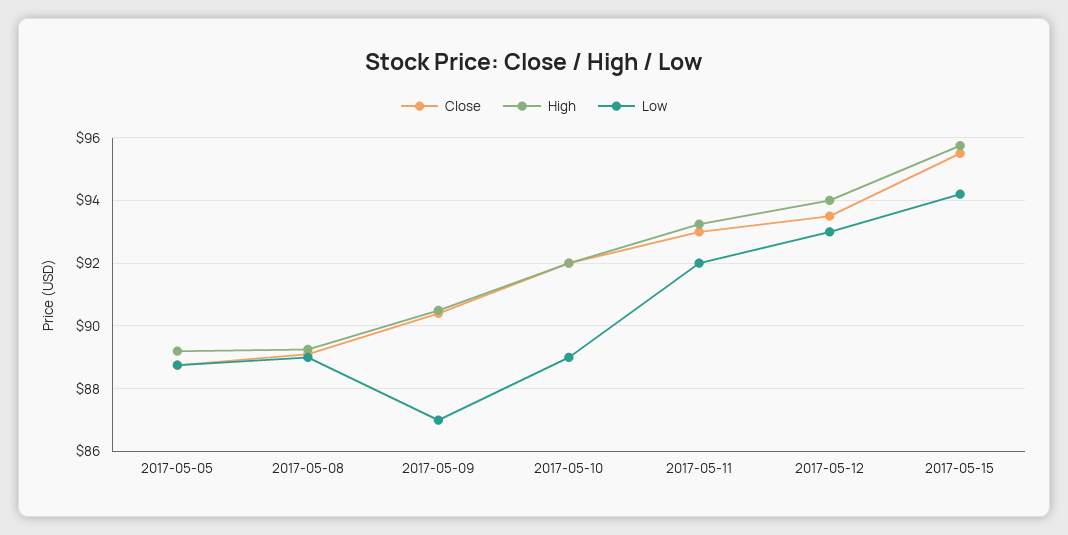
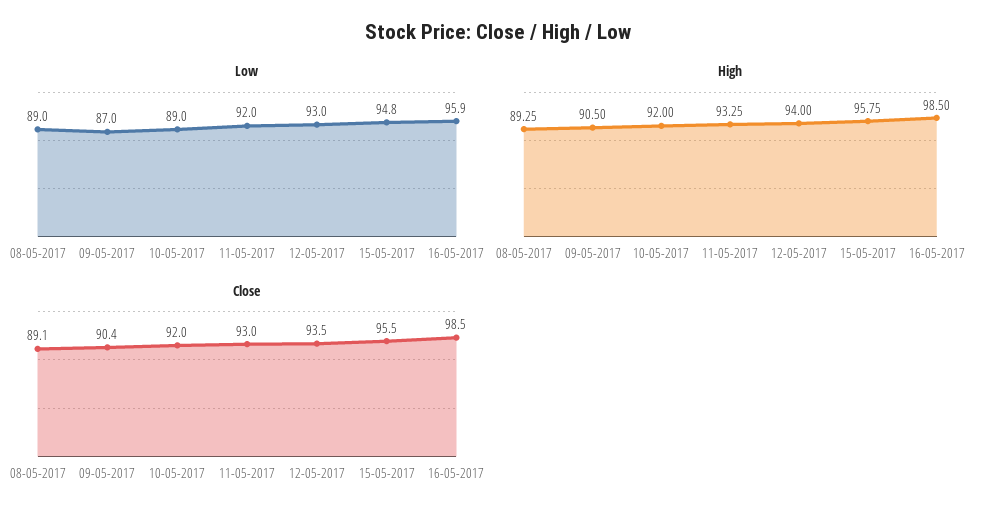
Close, 2017-05-05: 88.8 -> none
High, 2017-05-05: 89.2 -> none
Low, 2017-05-05: 88.8 -> none
Low, 2017-05-15: 94.2 -> 94.8
Low, 16-05-2017: none -> 95.9
High, 16-05-2017: none -> 98.5
Close, 16-05-2017: none -> 98.5

